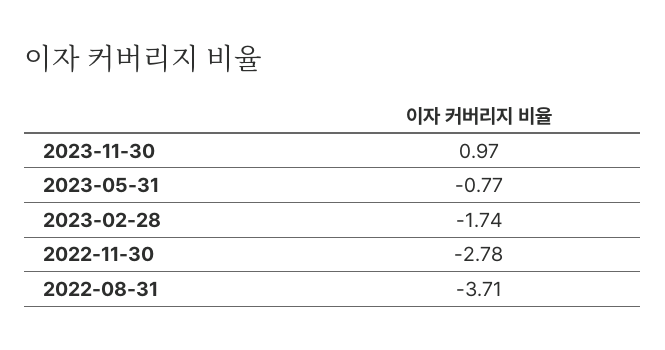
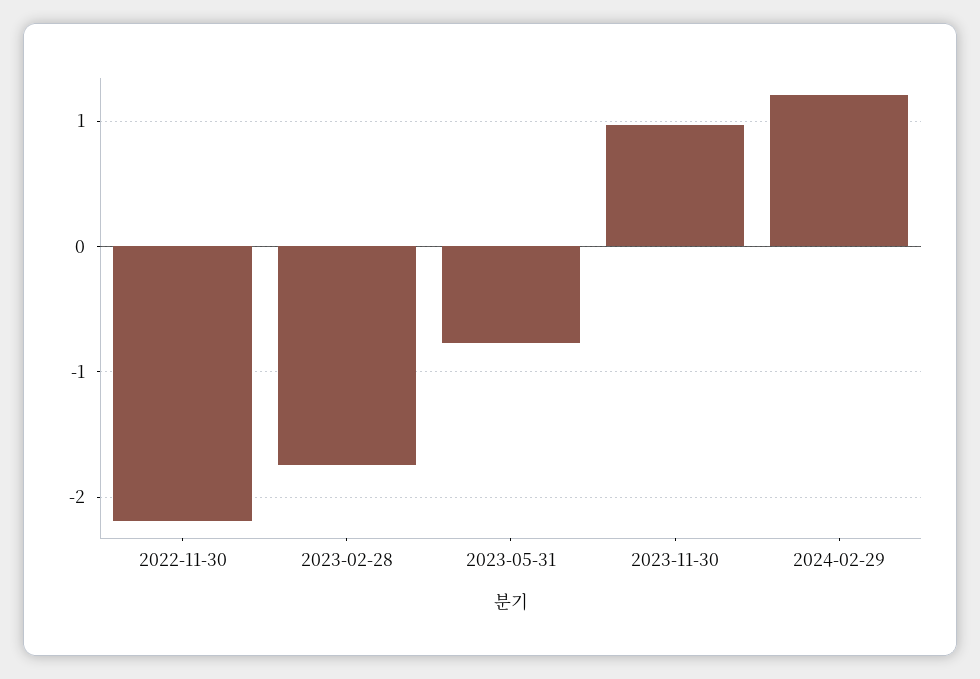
2022-11-30: -2.78 -> -2.2
2022-08-31: -3.71 -> none
2024-02-29: none -> 1.2

